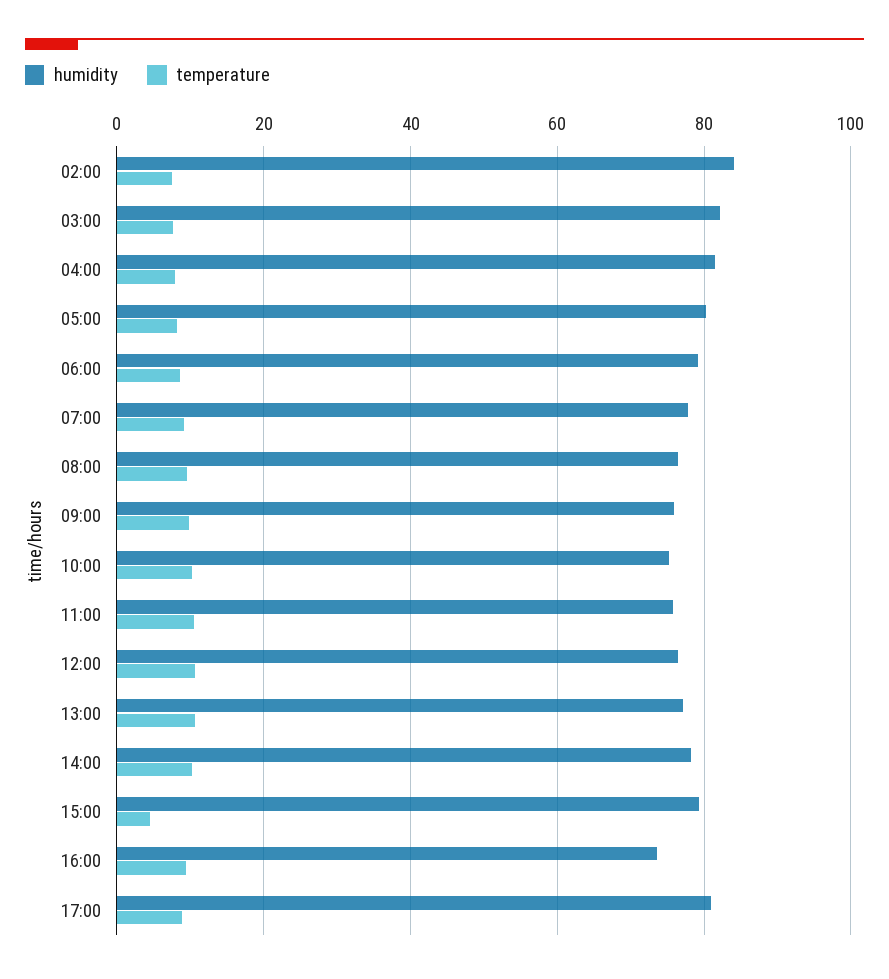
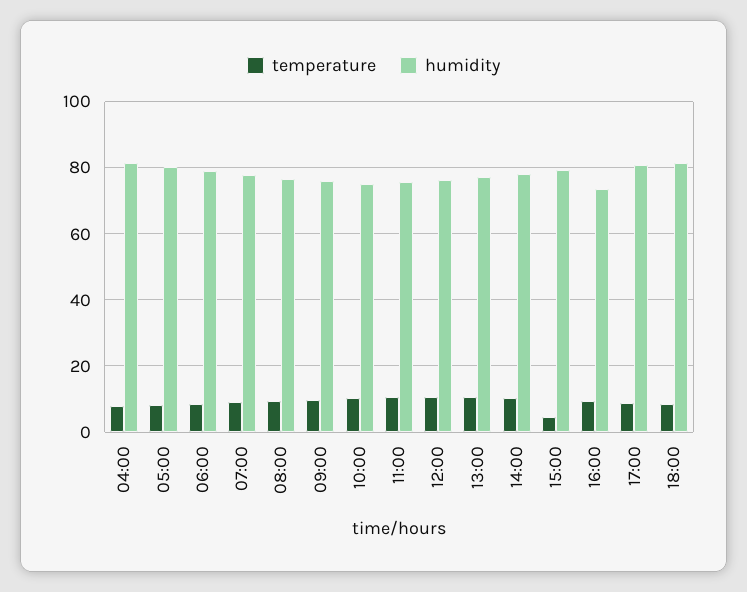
humidity, 02:00: 84 -> none
temperature, 02:00: 8 -> none
humidity, 03:00: 82 -> none
temperature, 03:00: 8 -> none
temperature, 18:00: none -> 8
humidity, 18:00: none -> 82

